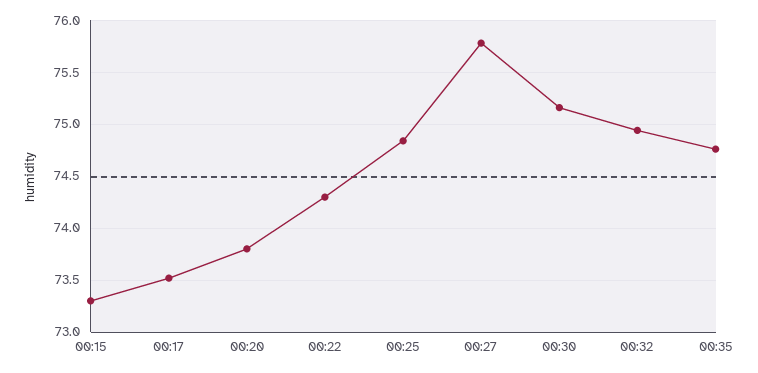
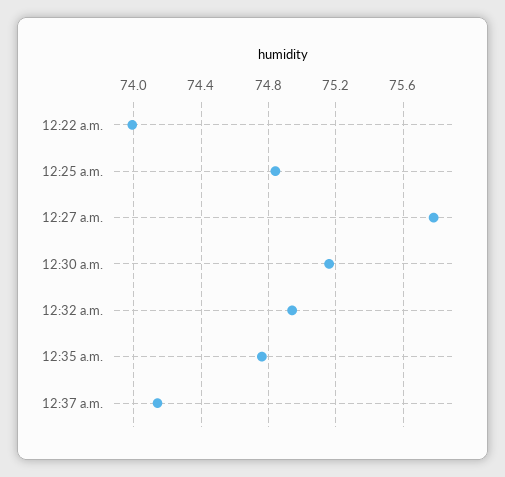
00:15: 73.3 -> none
00:17: 73.5 -> none
00:20: 73.8 -> none
00:22: 74.3 -> 74
12:37 a.m.: none -> 74.15

